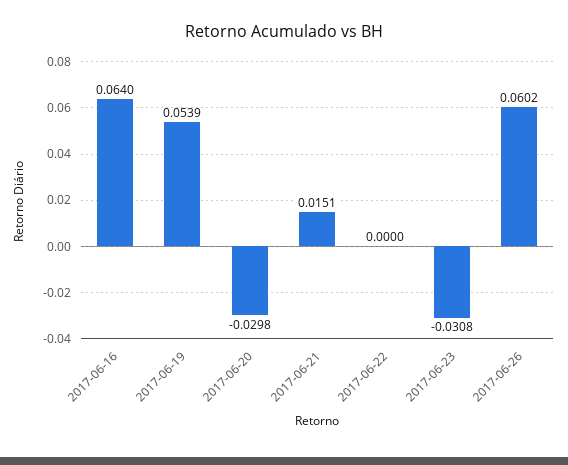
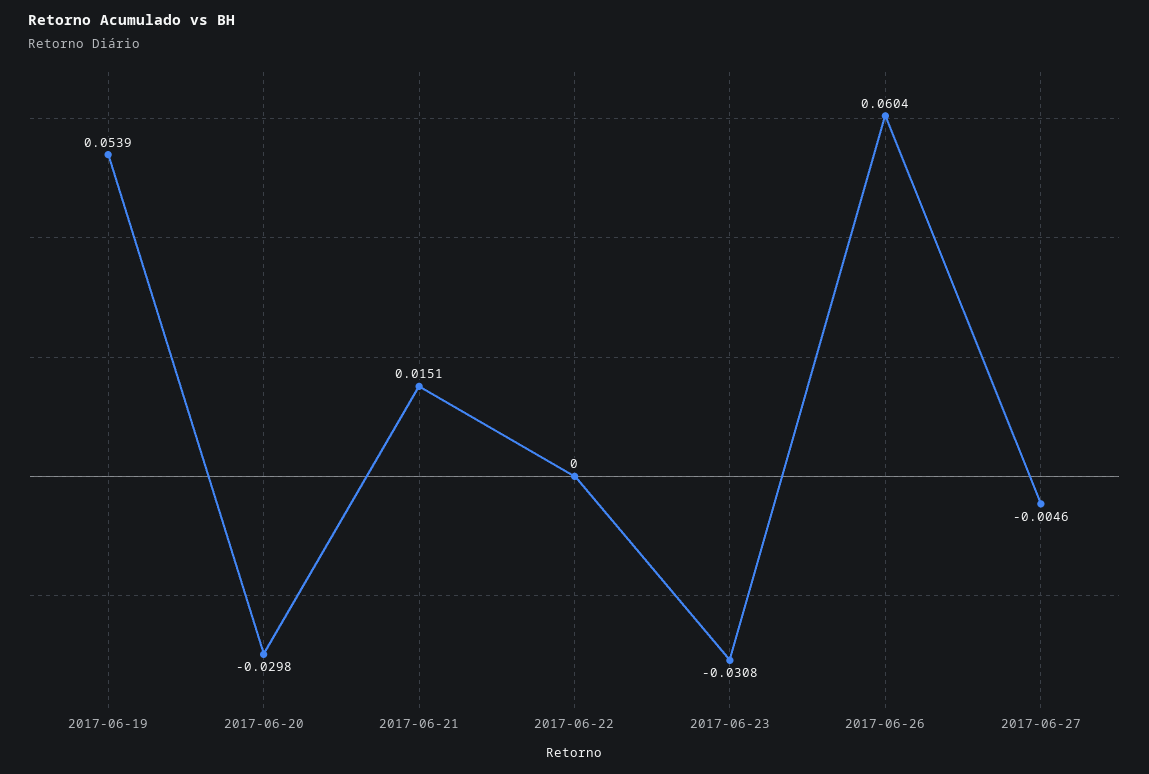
2017-06-16: 0.064 -> none
2017-06-26: 0.0602 -> 0.0604
2017-06-27: none -> -0.0046

